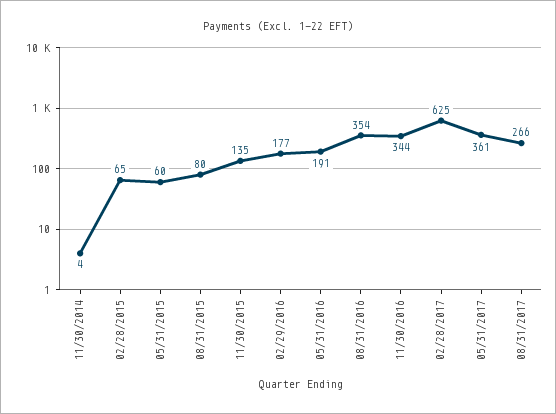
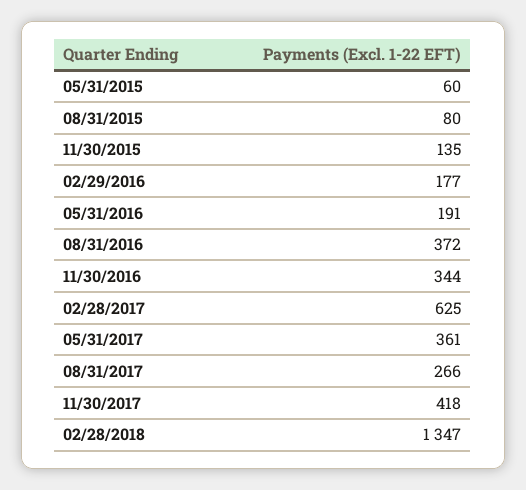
11/30/2014: 4 -> none
02/28/2015: 65 -> none
08/31/2016: 354 -> 372
11/30/2017: none -> 418
02/28/2018: none -> 1347

